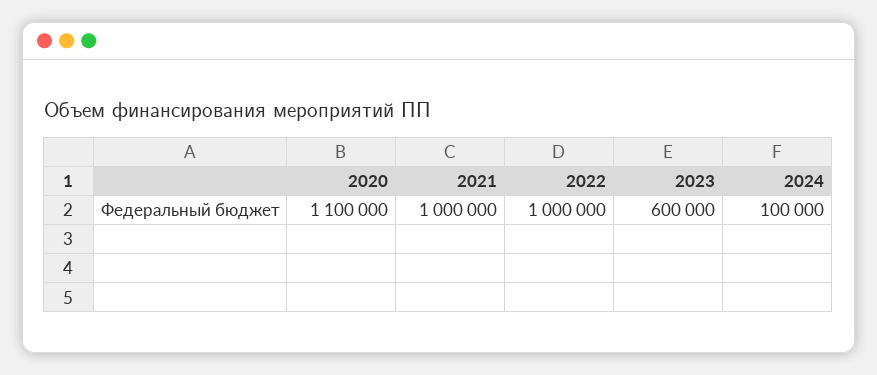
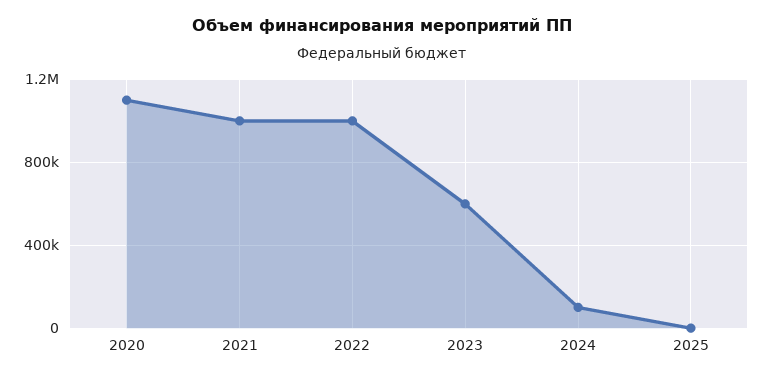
2025: none -> 0

